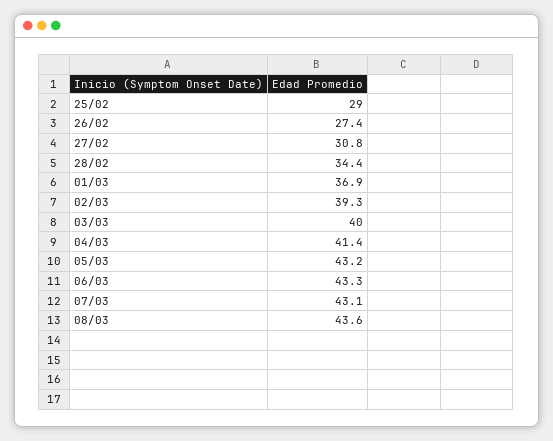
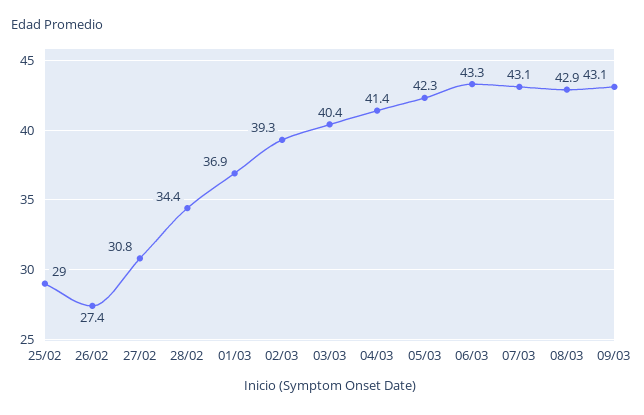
03/03: 40 -> 40.4
05/03: 43.2 -> 42.3
08/03: 43.6 -> 42.9
09/03: none -> 43.1

